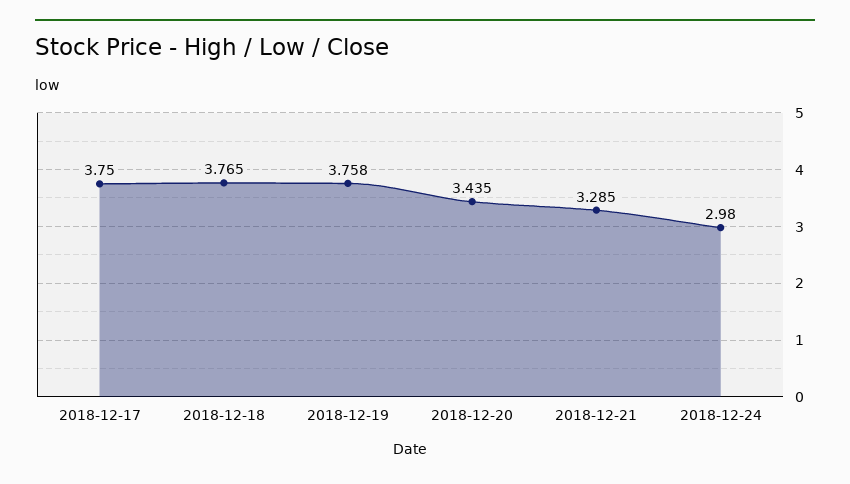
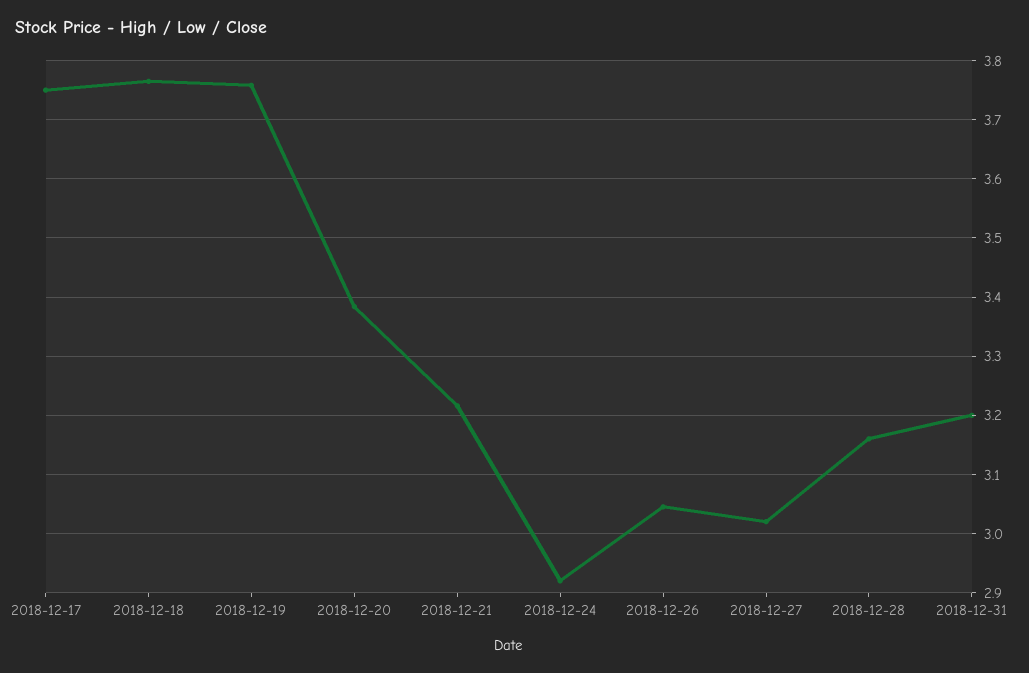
2018-12-20: 3.435 -> 3.38
2018-12-21: 3.285 -> 3.22
2018-12-24: 2.98 -> 2.92
2018-12-26: none -> 3.04
2018-12-27: none -> 3.02
2018-12-28: none -> 3.16
2018-12-31: none -> 3.2

